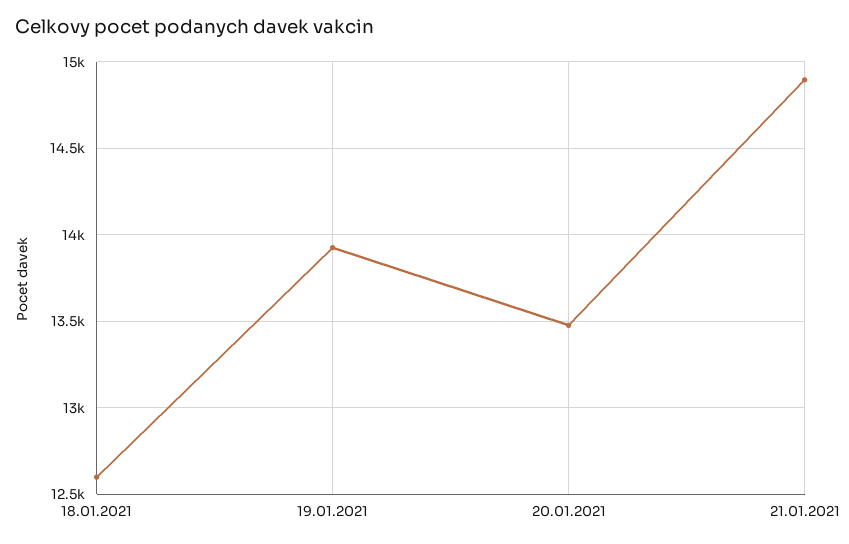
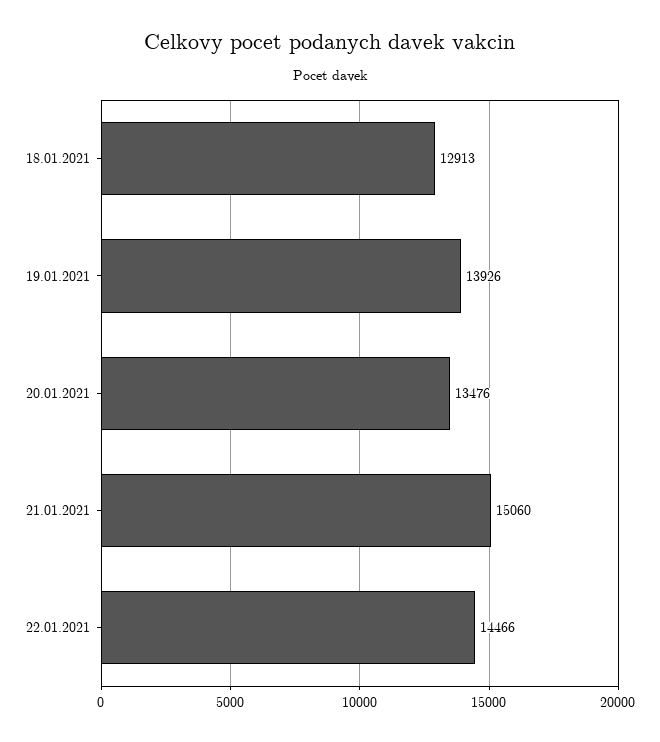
18.01.2021: 12600 -> 12913
21.01.2021: 14900 -> 15060
22.01.2021: none -> 14466

